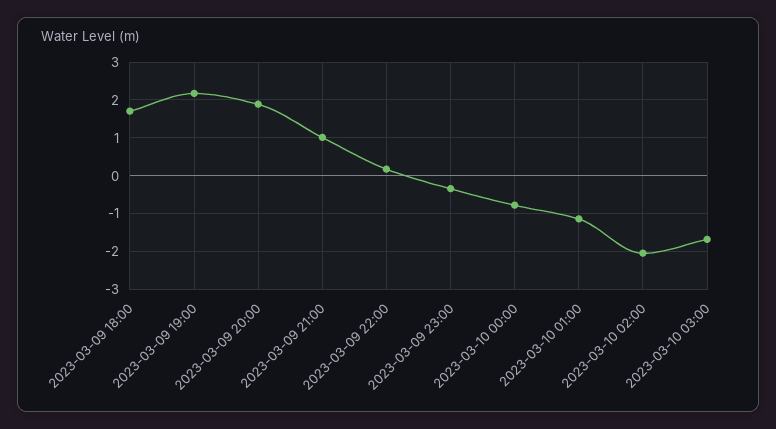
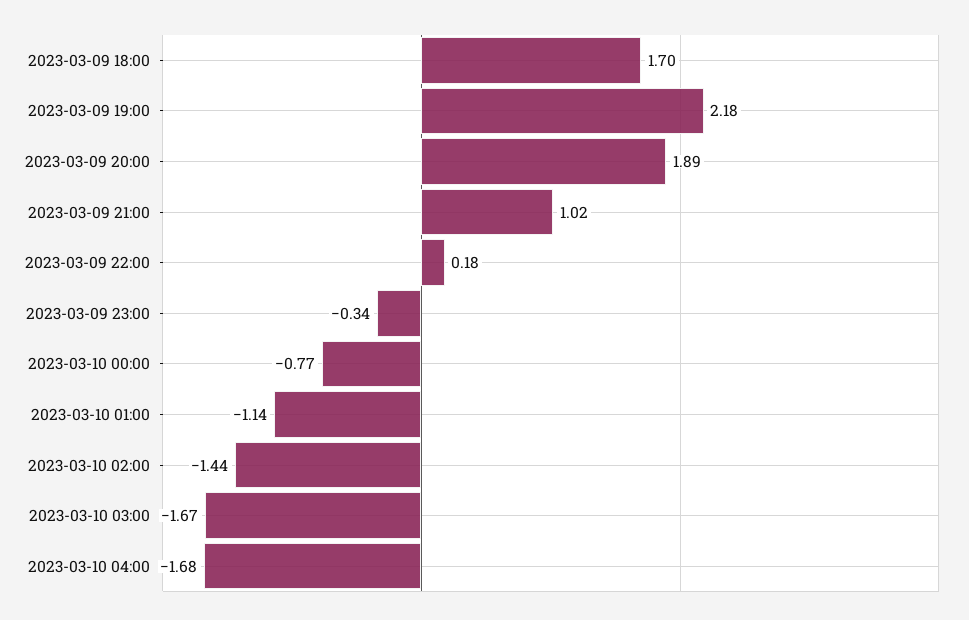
2023-03-10 02:00: -2 -> -1.44
2023-03-10 04:00: none -> -1.68

